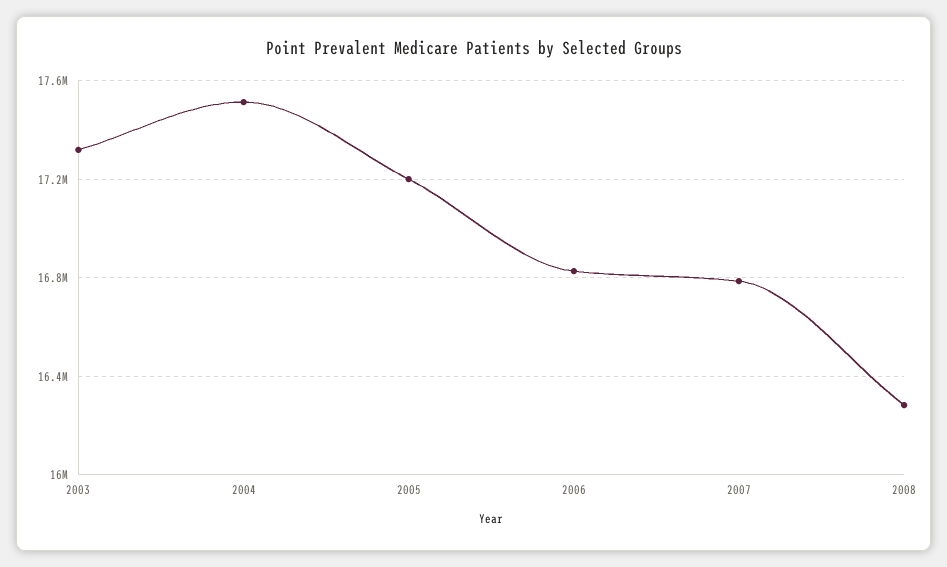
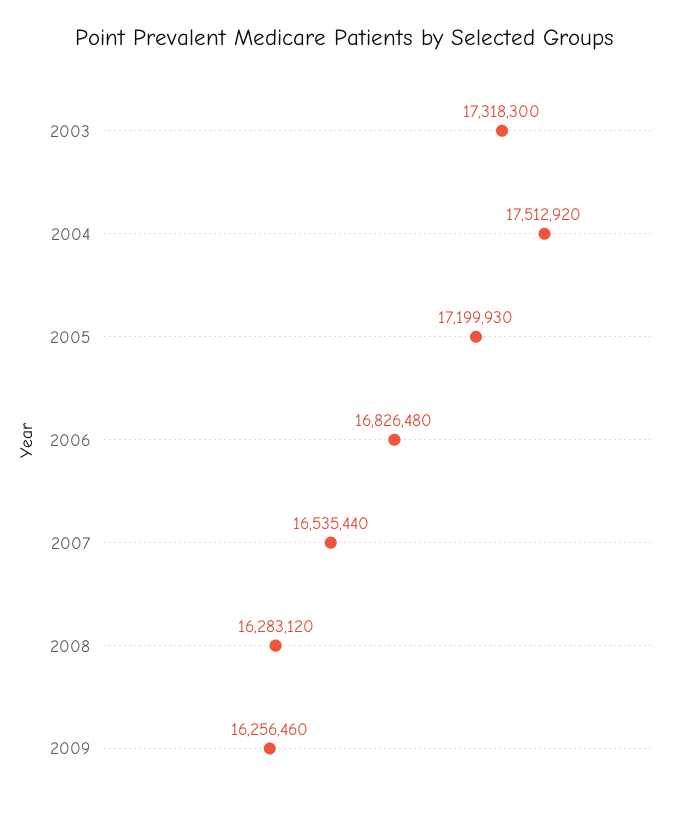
2007: 16800000 -> 16535440
2009: none -> 16256460

